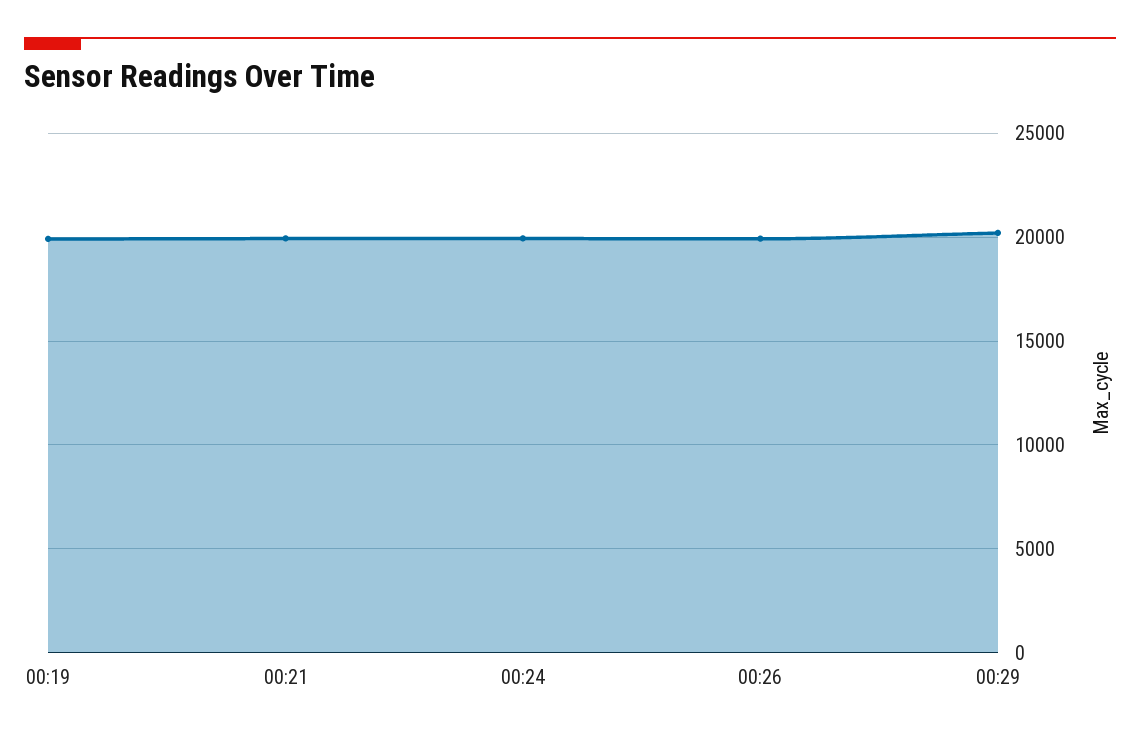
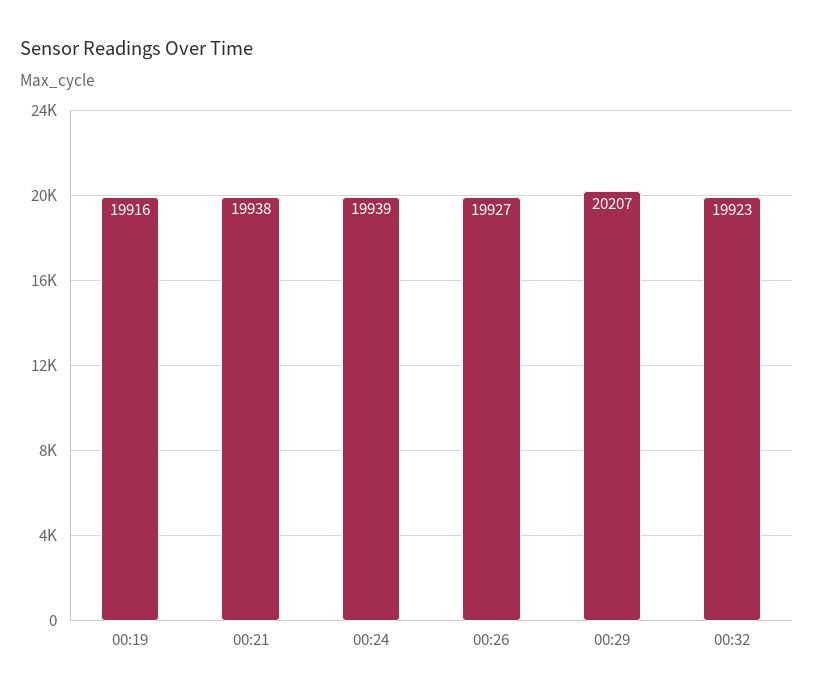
00:32: none -> 19923

